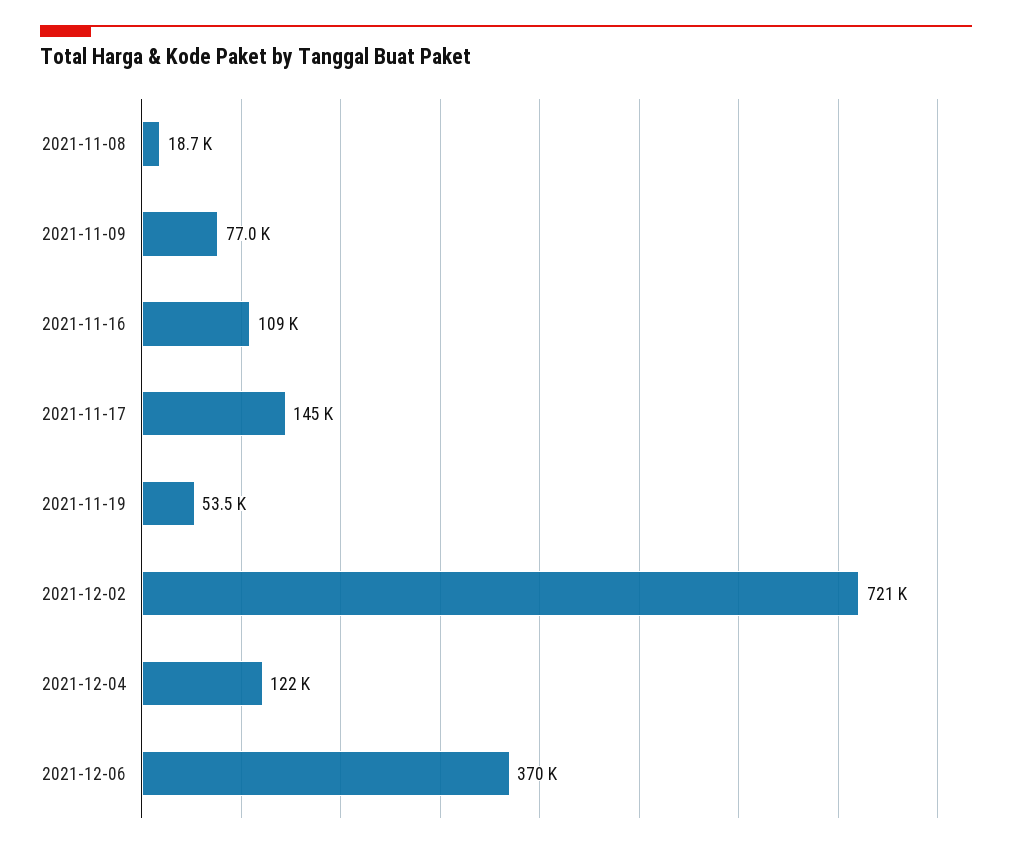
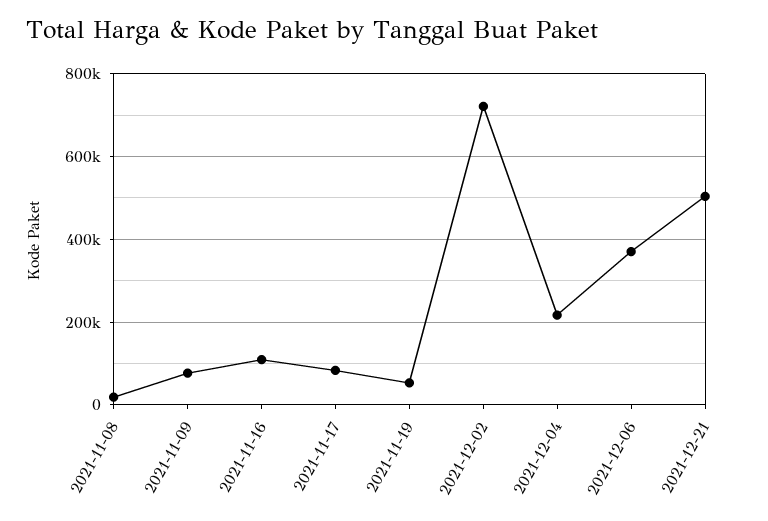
2021-11-17: 145000 -> 80000
2021-12-04: 122000 -> 220000
2021-12-21: none -> 500000

